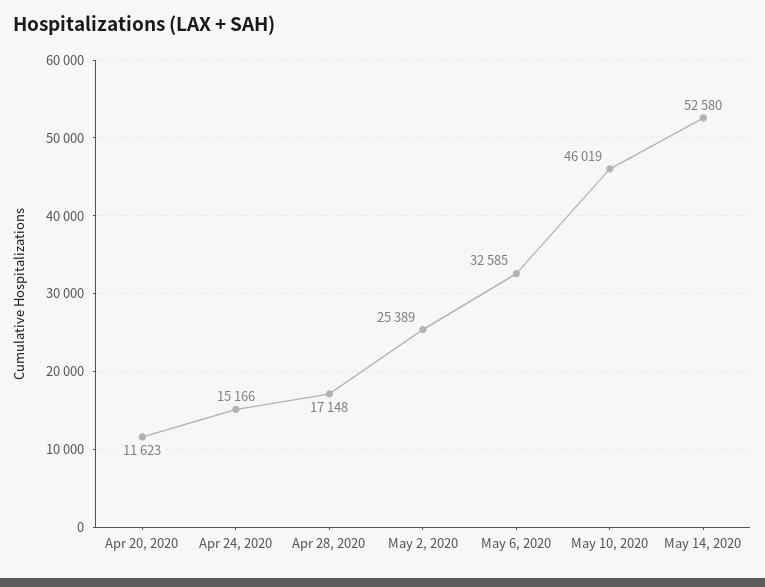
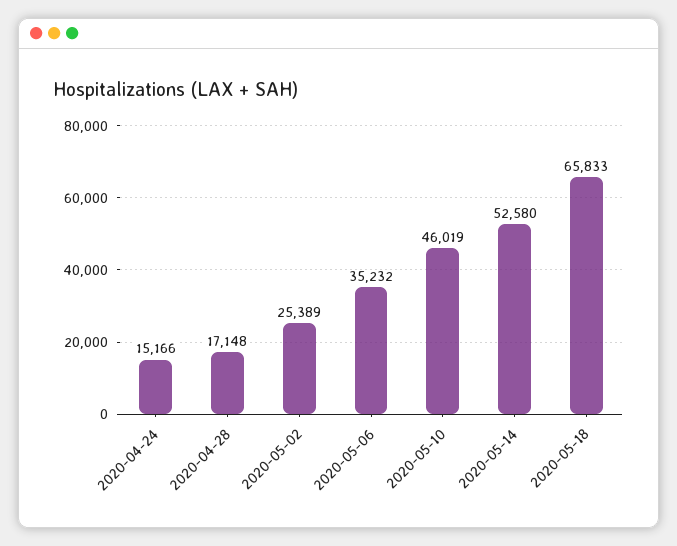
Apr 20, 2020: 11623 -> none
May 6, 2020: 32585 -> 35232
2020-05-18: none -> 65833

